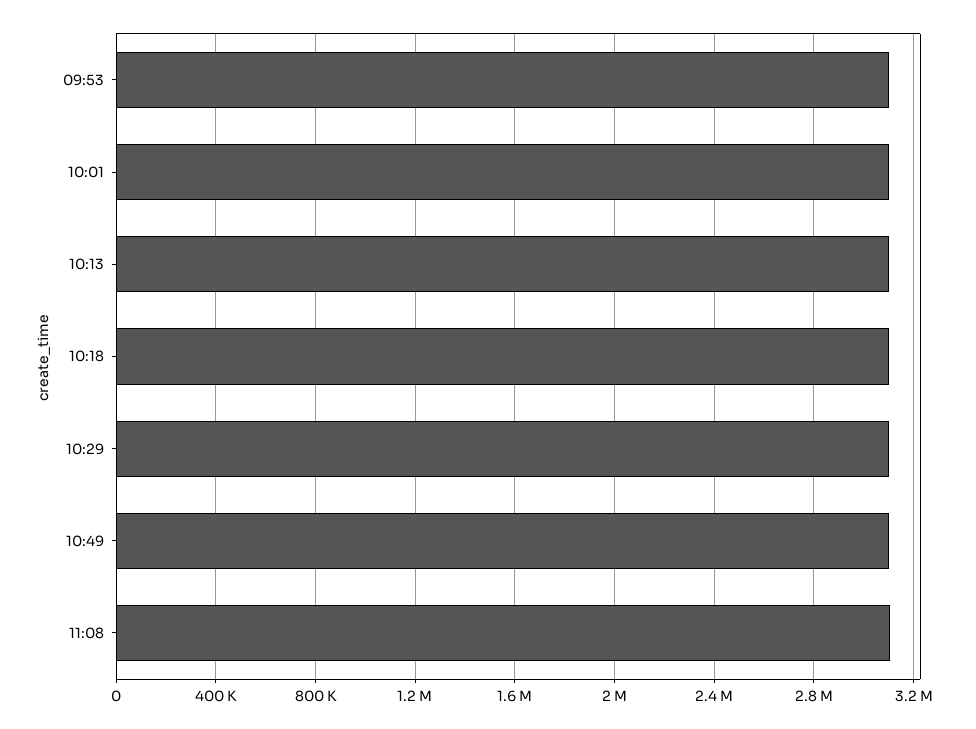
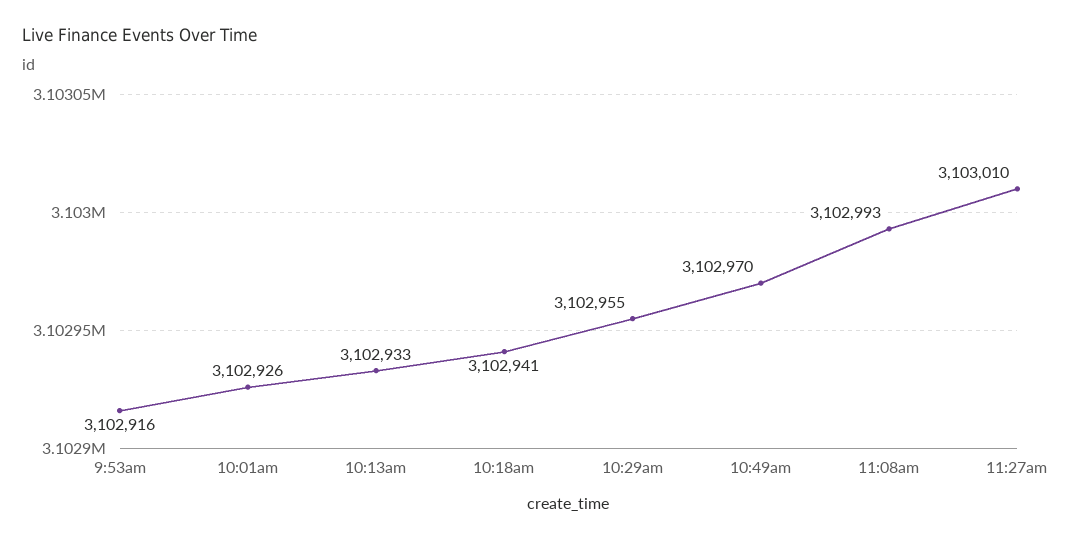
11:27am: none -> 3103010

